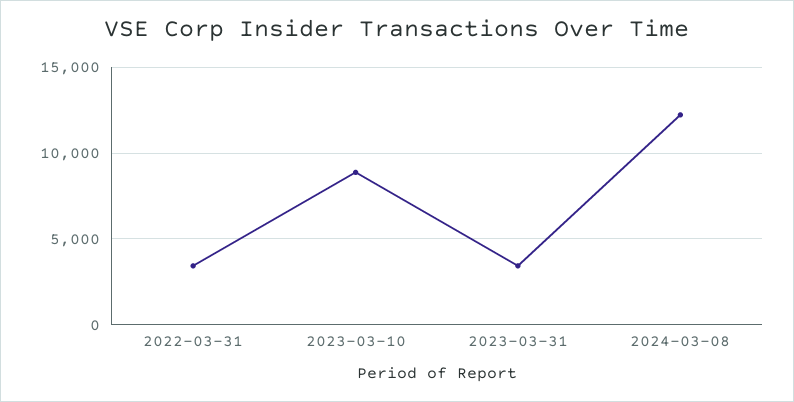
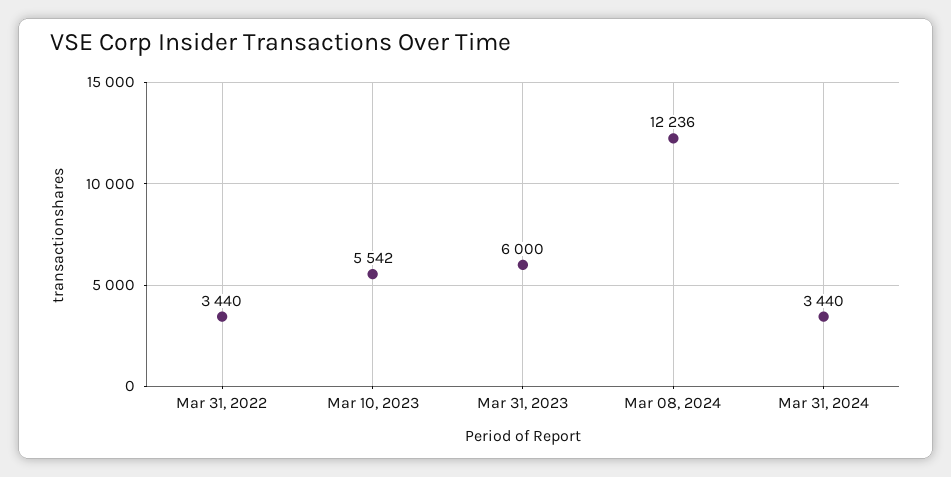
2023-03-10: 9000 -> 5542
2023-03-31: 3500 -> 6000
Mar 31, 2024: none -> 3440

